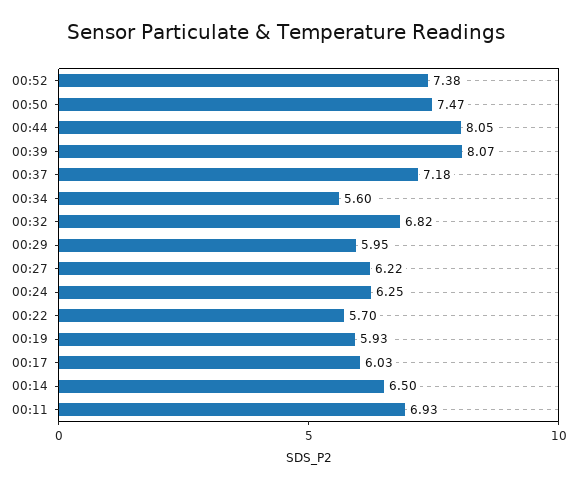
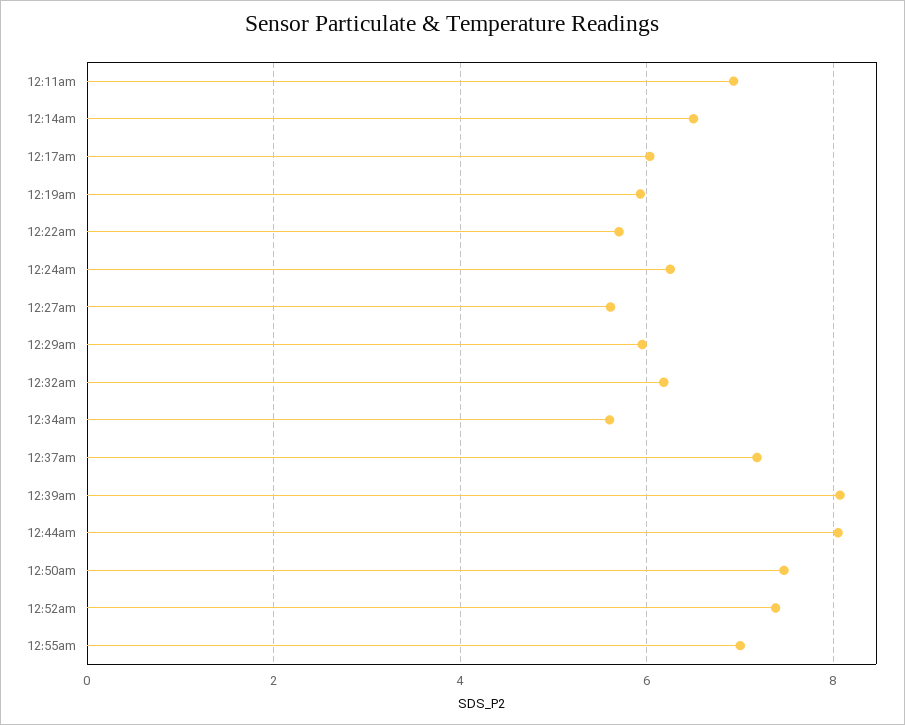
00:32: 6.82 -> 6.2
00:27: 6.22 -> 5.6
12:55am: none -> 7

